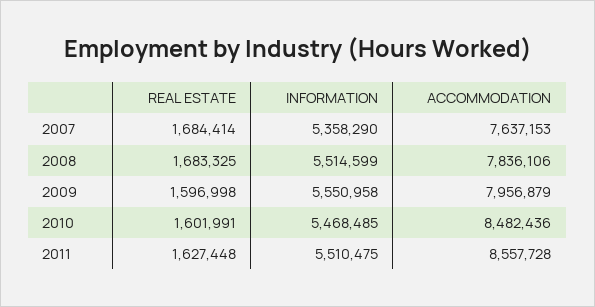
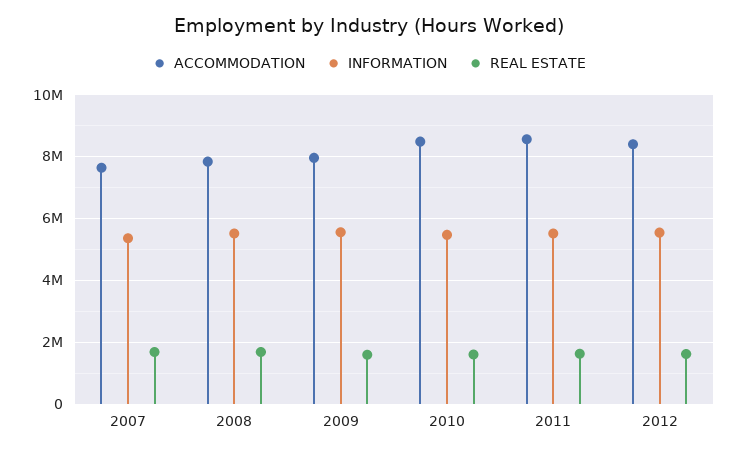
ACCOMMODATION, 2012: none -> 8400000
INFORMATION, 2012: none -> 5600000
REAL ESTATE, 2012: none -> 1600000

